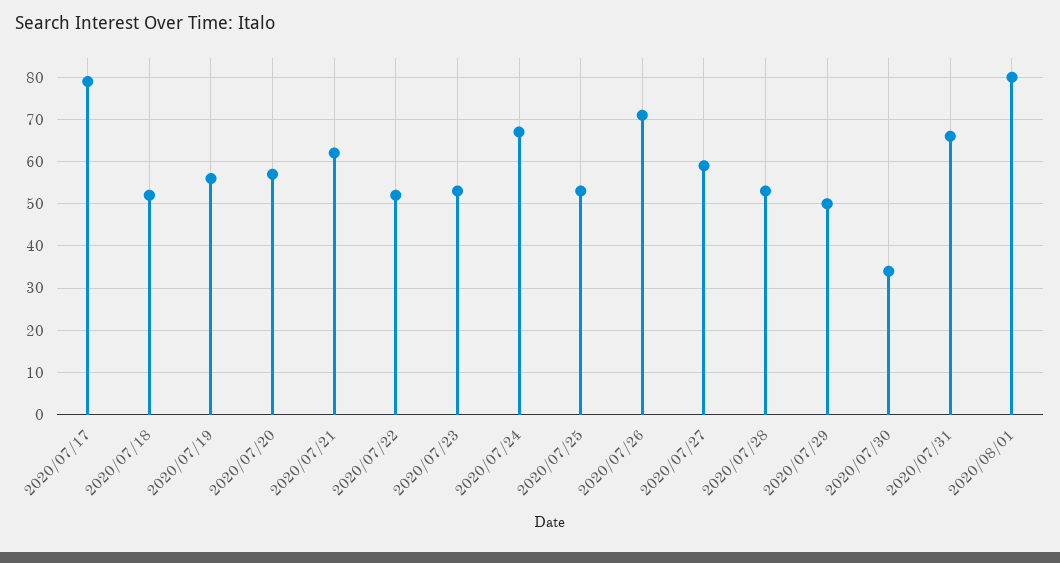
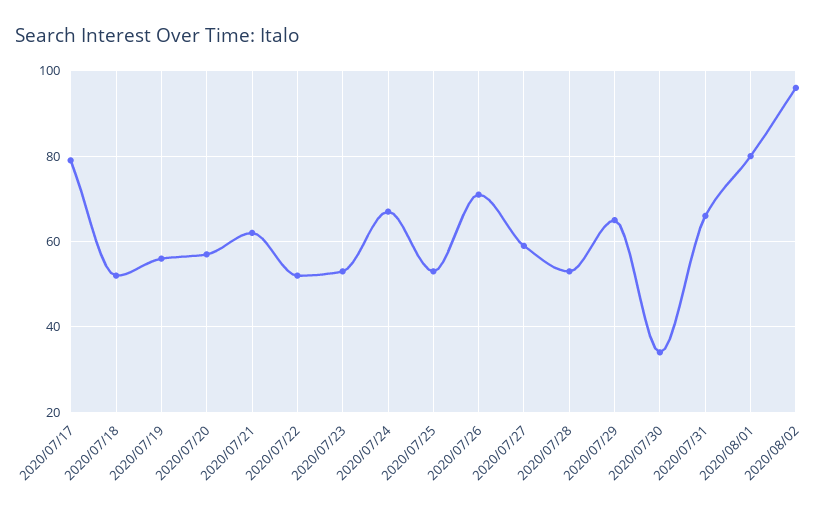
2020/07/29: 50 -> 65
2020/08/02: none -> 95

